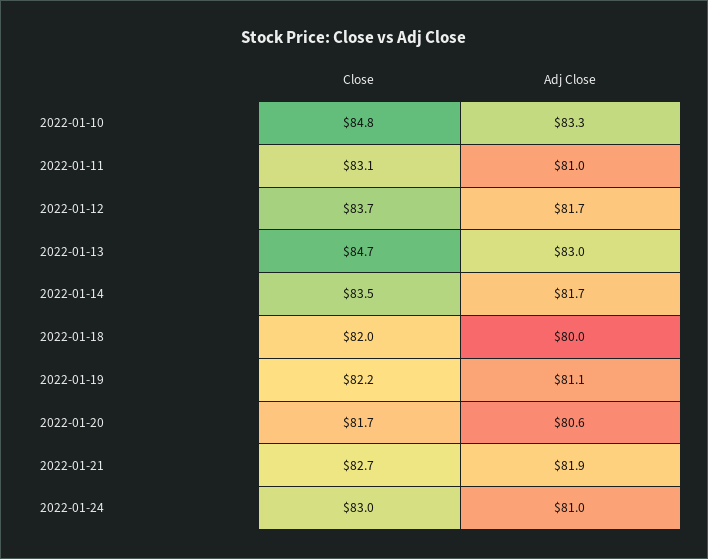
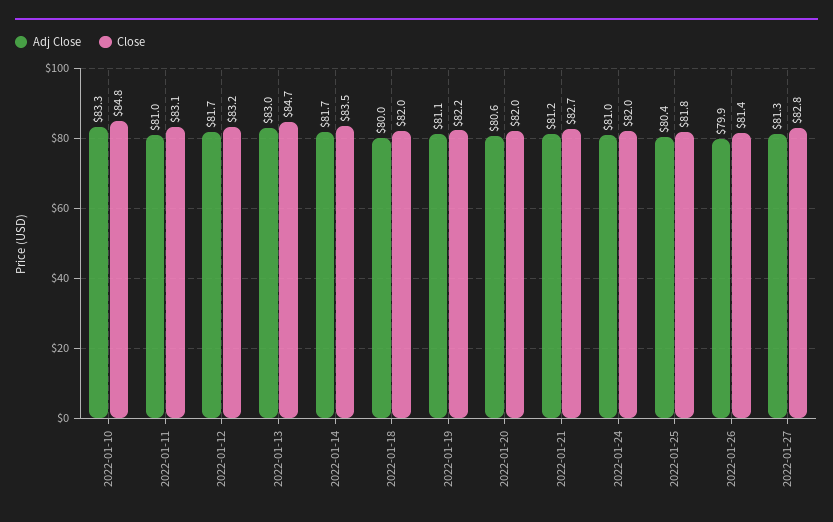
Close, 2022-01-12: 83.7 -> 83.2
Close, 2022-01-20: 81.7 -> 82
Adj Close, 2022-01-21: 81.9 -> 81.2
Close, 2022-01-24: 83 -> 82
Adj Close, 2022-01-25: none -> 80.4
Close, 2022-01-25: none -> 81.8
Adj Close, 2022-01-26: none -> 79.9
Close, 2022-01-26: none -> 81.4
Adj Close, 2022-01-27: none -> 81.3
Close, 2022-01-27: none -> 82.8

